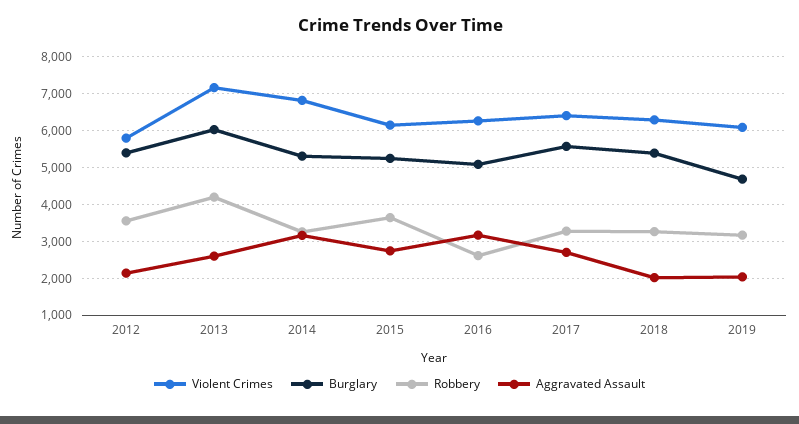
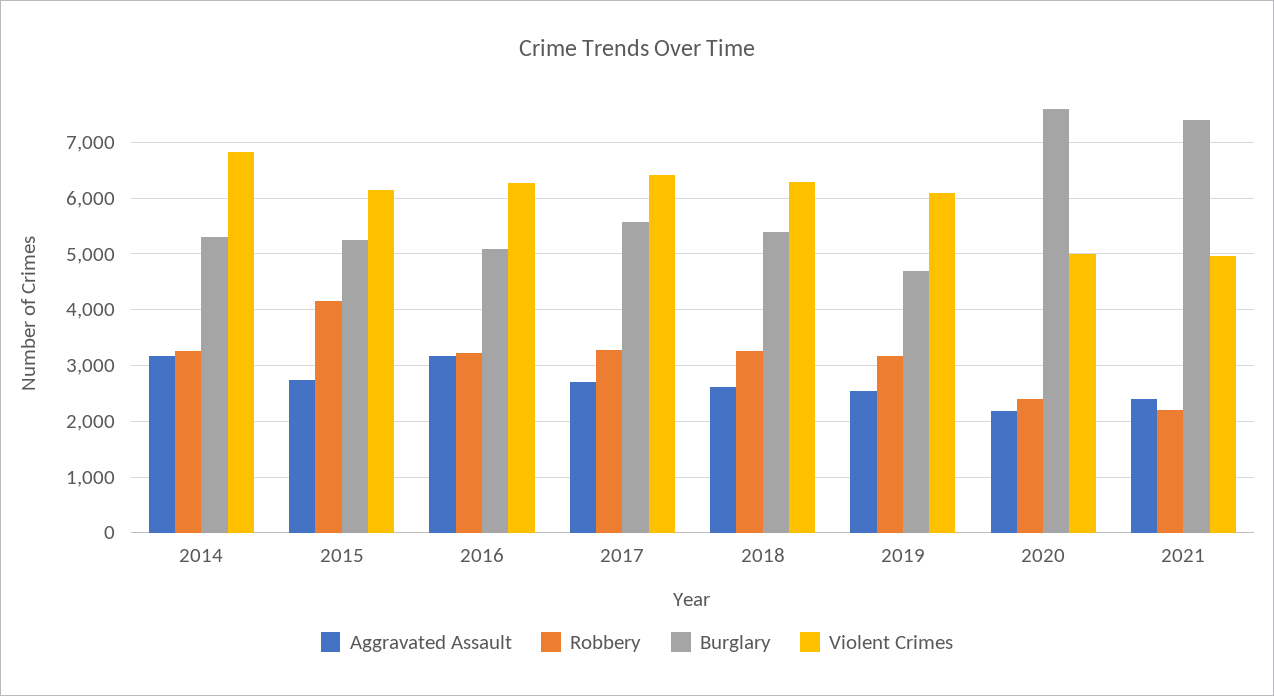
Violent Crimes, 2012: 5800 -> none
Burglary, 2012: 5400 -> none
Robbery, 2012: 3600 -> none
Aggravated Assault, 2012: 2200 -> none
Violent Crimes, 2013: 7200 -> none
Burglary, 2013: 6000 -> none
Robbery, 2013: 4200 -> none
Aggravated Assault, 2013: 2600 -> none
Robbery, 2015: 3600 -> 4200
Robbery, 2016: 2600 -> 3200
Aggravated Assault, 2018: 2000 -> 2600
Aggravated Assault, 2019: 2000 -> 2600
Aggravated Assault, 2020: none -> 2200
Robbery, 2020: none -> 2400
Burglary, 2020: none -> 7600
Violent Crimes, 2020: none -> 5000
Aggravated Assault, 2021: none -> 2400
Robbery, 2021: none -> 2200
Burglary, 2021: none -> 7400
Violent Crimes, 2021: none -> 5000

